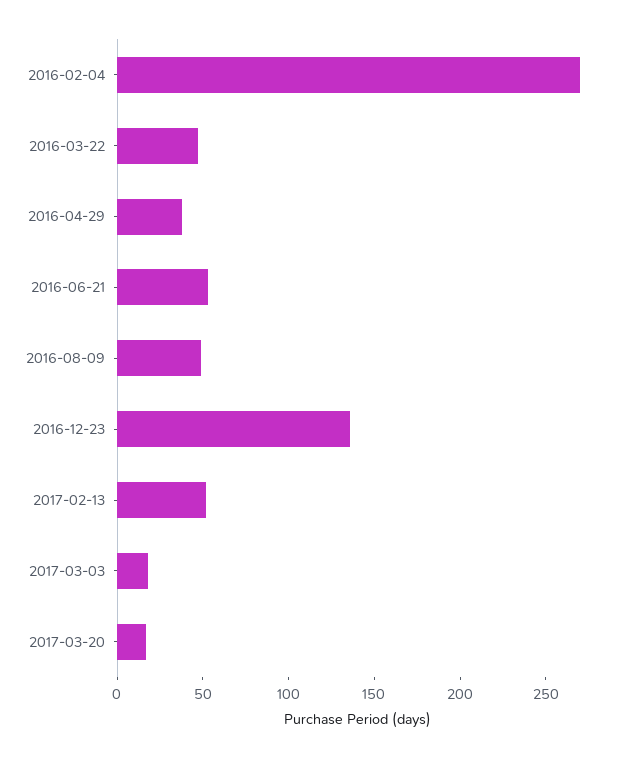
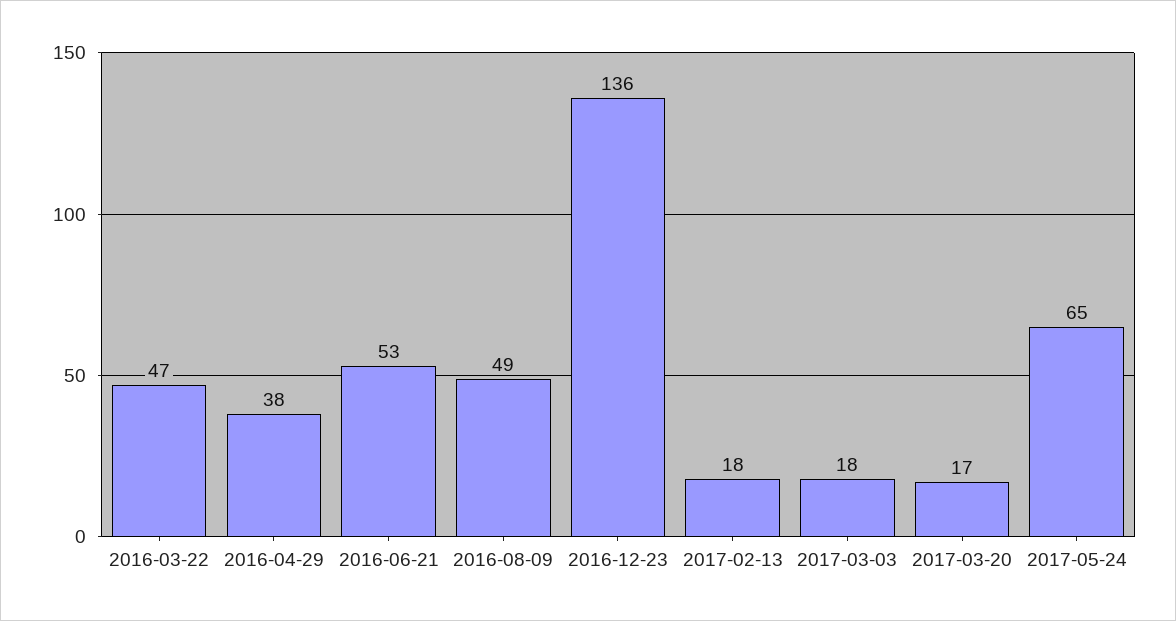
2016-02-04: 270 -> none
2017-02-13: 50 -> 18
2017-05-24: none -> 65

